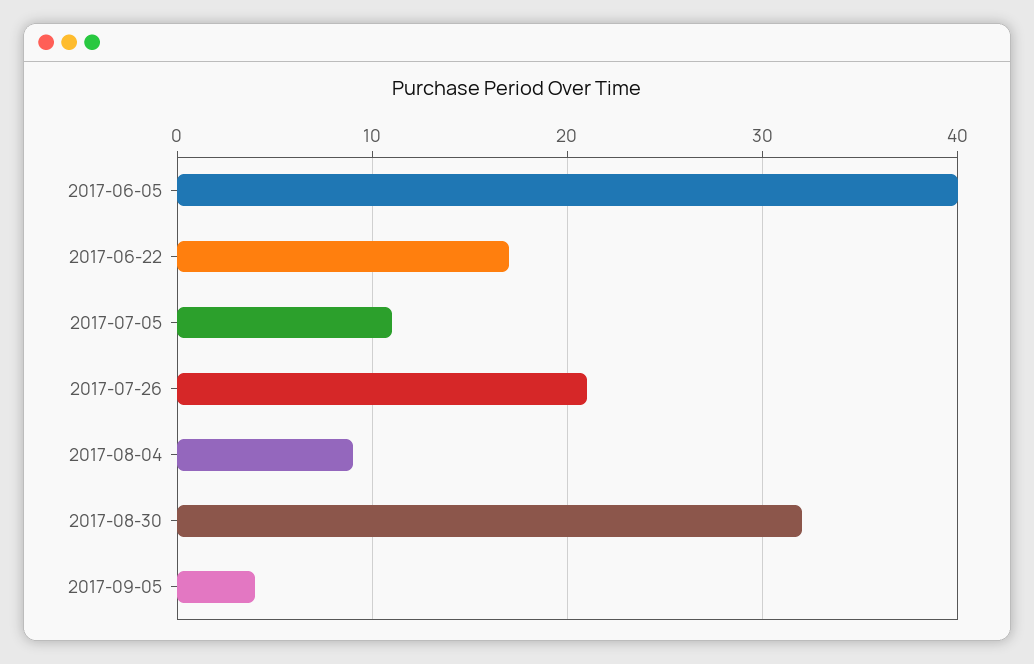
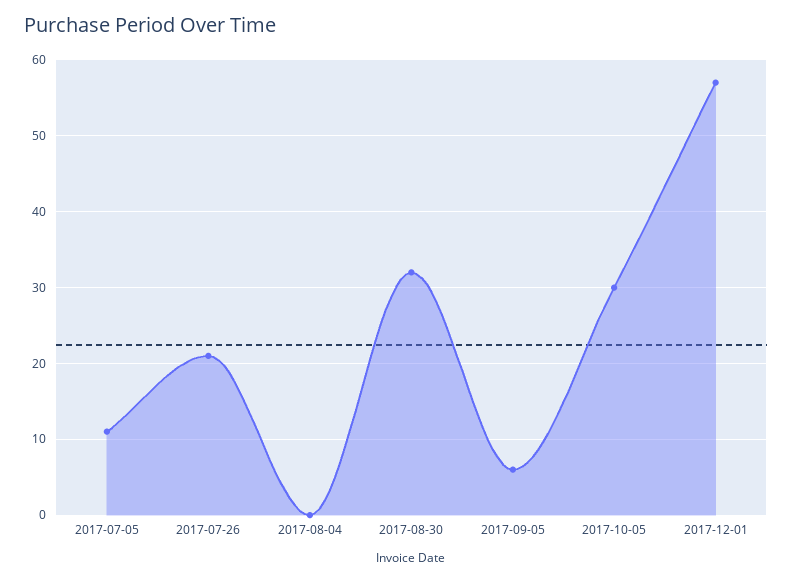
2017-06-05: 40 -> none
2017-06-22: 17 -> none
2017-08-04: 9 -> 0
2017-09-05: 4 -> 6
2017-10-05: none -> 30
2017-12-01: none -> 57

